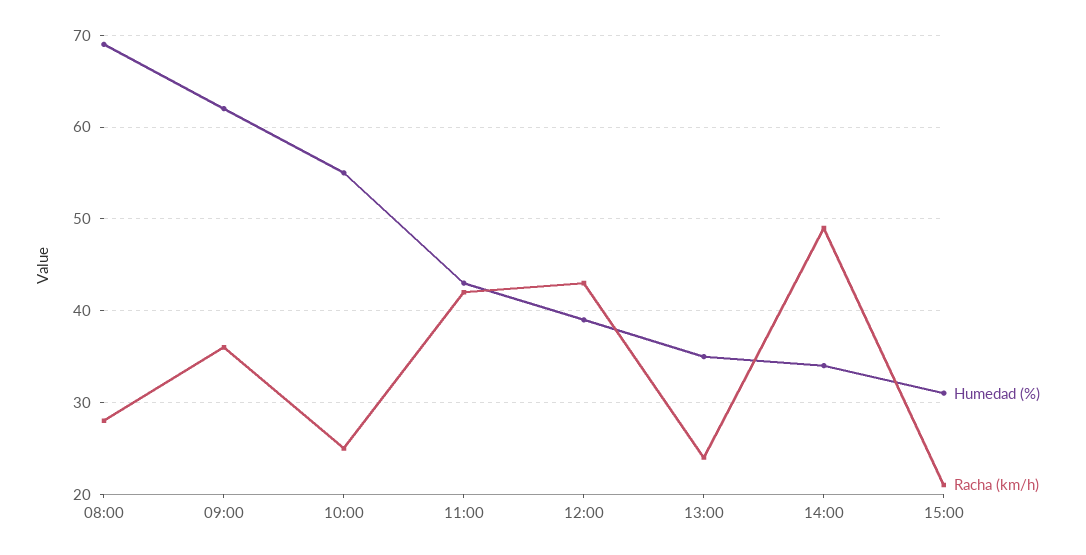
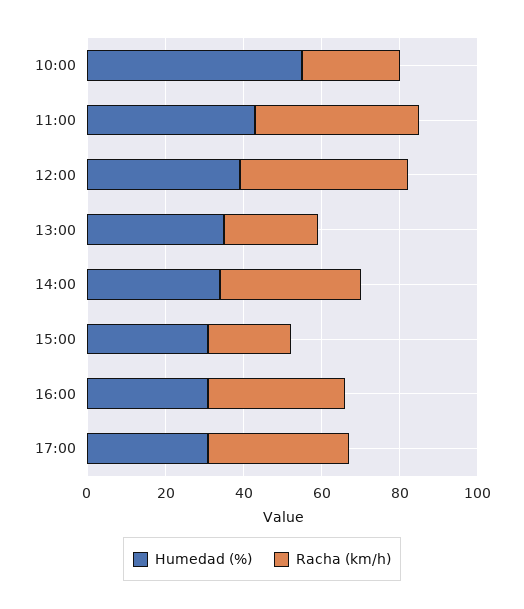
Humedad (%), 08:00: 69 -> none
Racha (km/h), 08:00: 28 -> none
Humedad (%), 09:00: 62 -> none
Racha (km/h), 09:00: 36 -> none
Racha (km/h), 14:00: 49 -> 35
Humedad (%), 16:00: none -> 30
Racha (km/h), 16:00: none -> 35
Humedad (%), 17:00: none -> 30
Racha (km/h), 17:00: none -> 35

